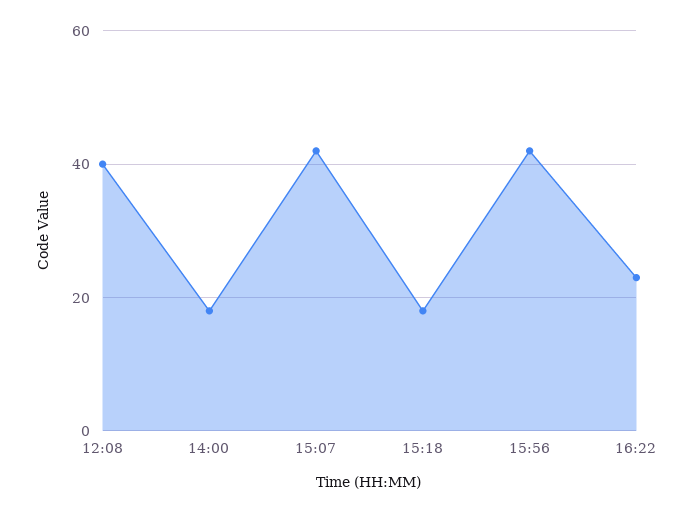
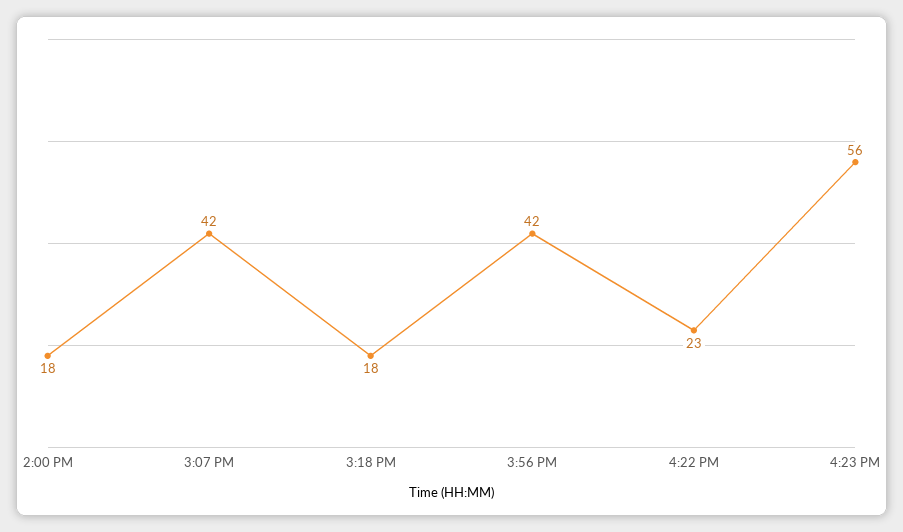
12:08: 40 -> none
4:23 PM: none -> 56

